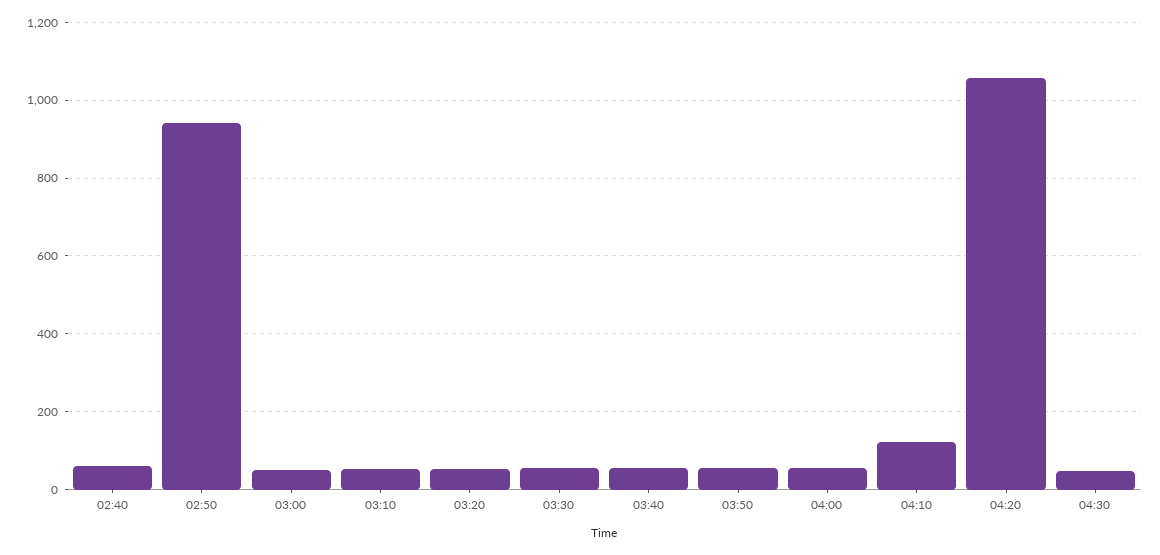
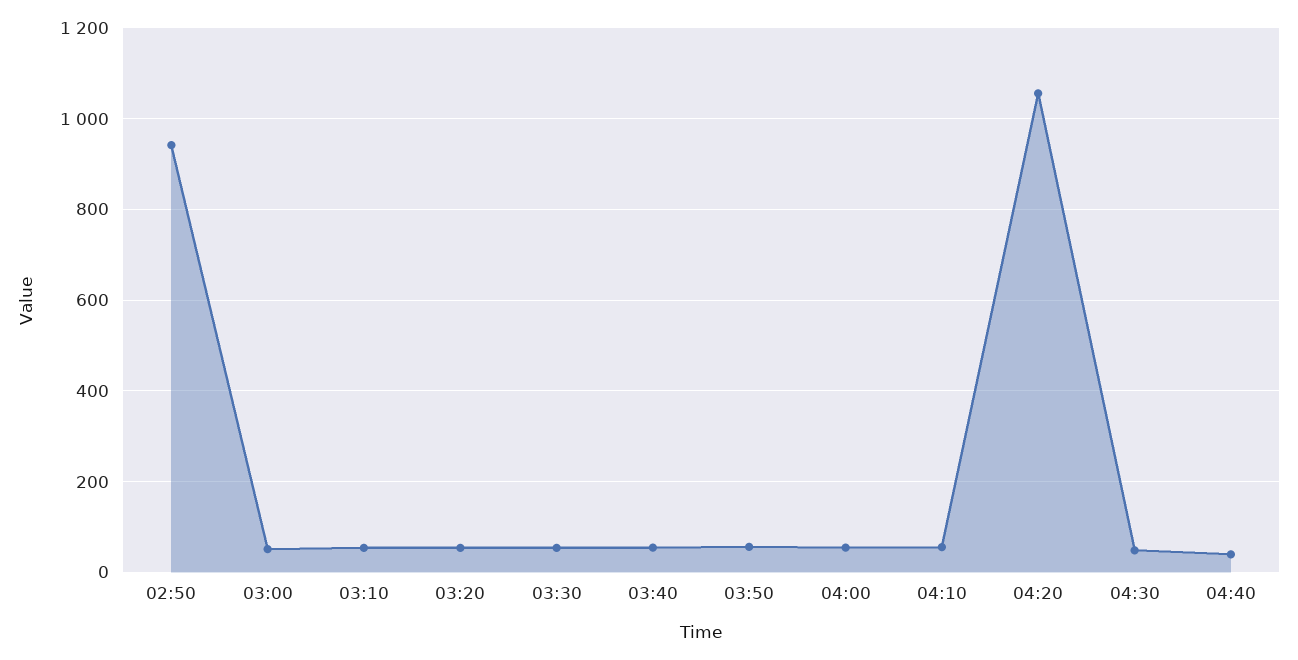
02:40: 60 -> none
04:10: 120 -> 60
04:40: none -> 40

